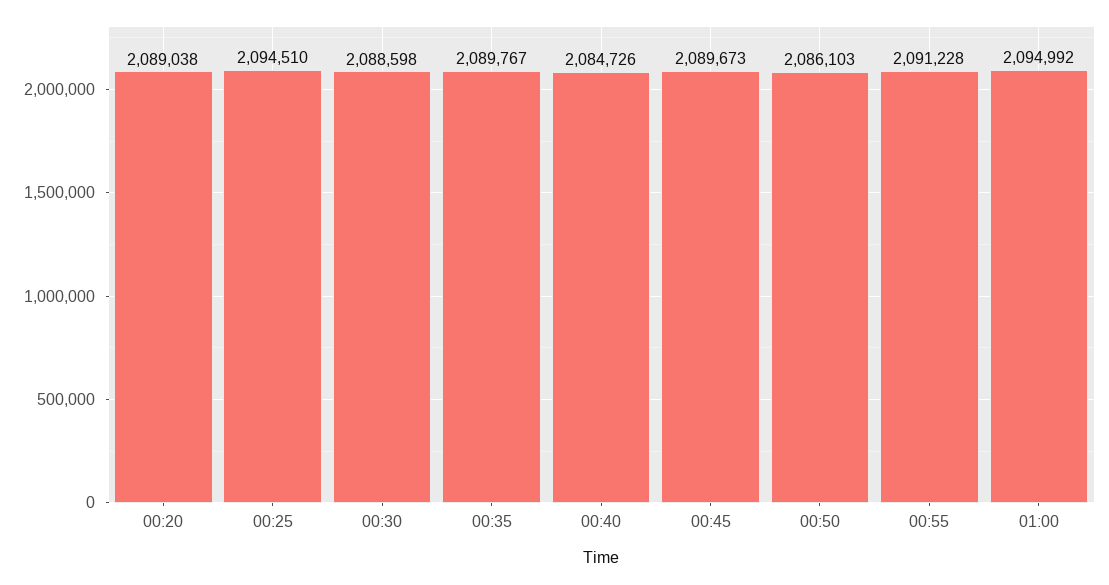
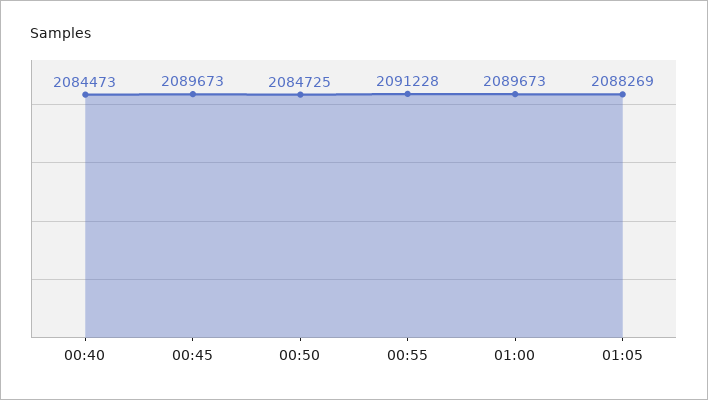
00:20: 2089038 -> none
00:25: 2094510 -> none
00:30: 2088598 -> none
00:35: 2089767 -> none
00:40: 2084726 -> 2084473
00:50: 2086103 -> 2084725
01:00: 2094992 -> 2089673
01:05: none -> 2088269

